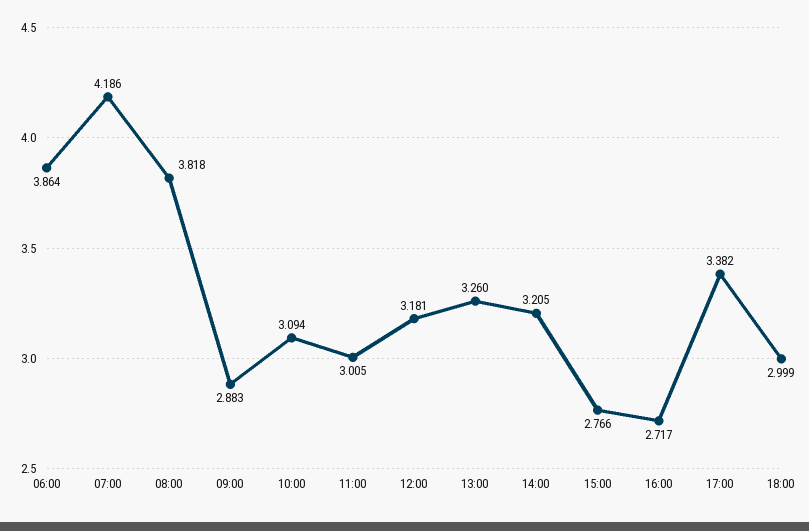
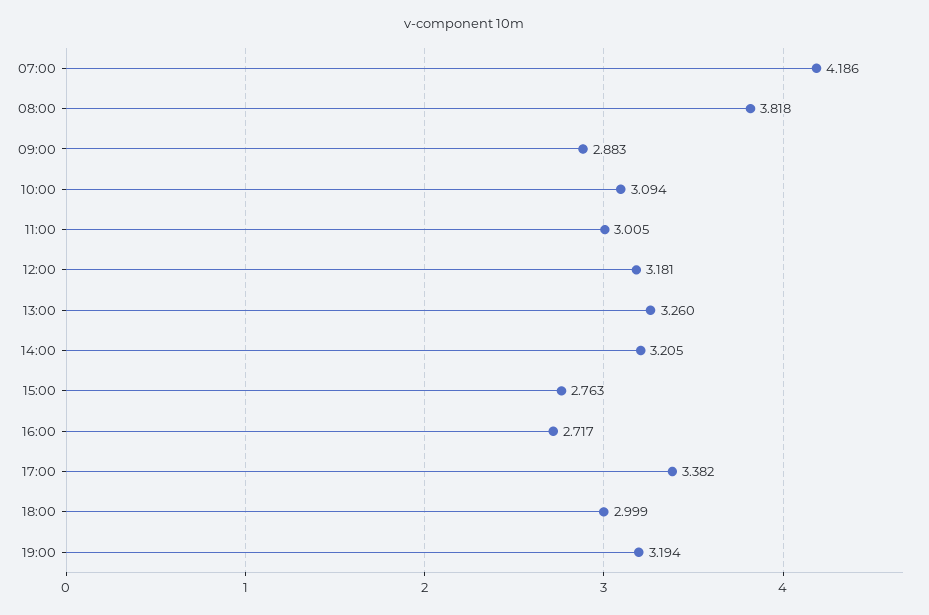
06:00: 3.864 -> none
15:00: 2.766 -> 2.763
19:00: none -> 3.194

